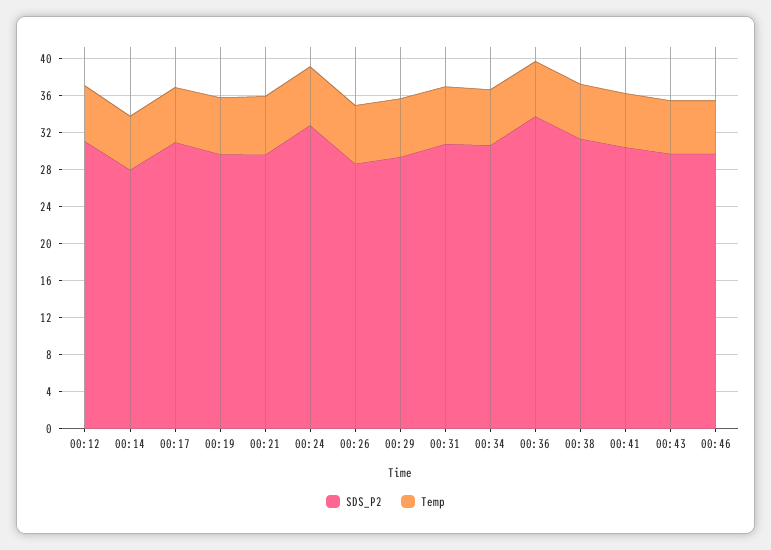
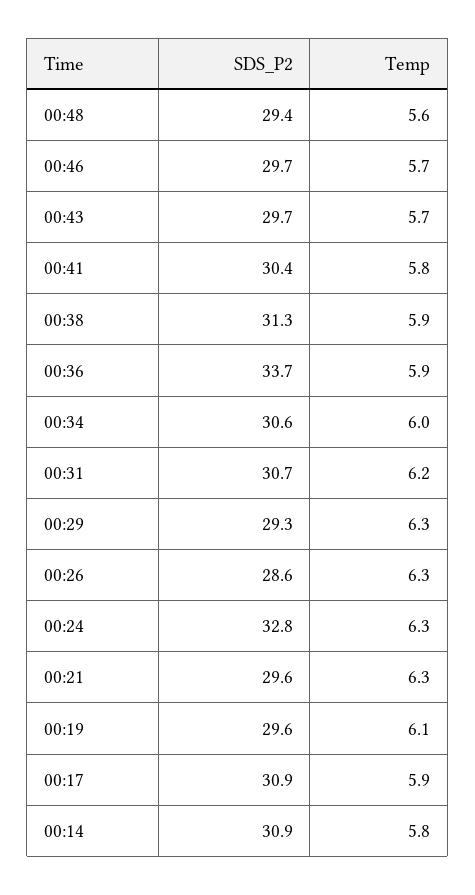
SDS_P2, 00:12: 31 -> none
Temp, 00:12: 6 -> none
SDS_P2, 00:14: 28 -> 30.9
SDS_P2, 00:48: none -> 29.4
Temp, 00:48: none -> 5.6

